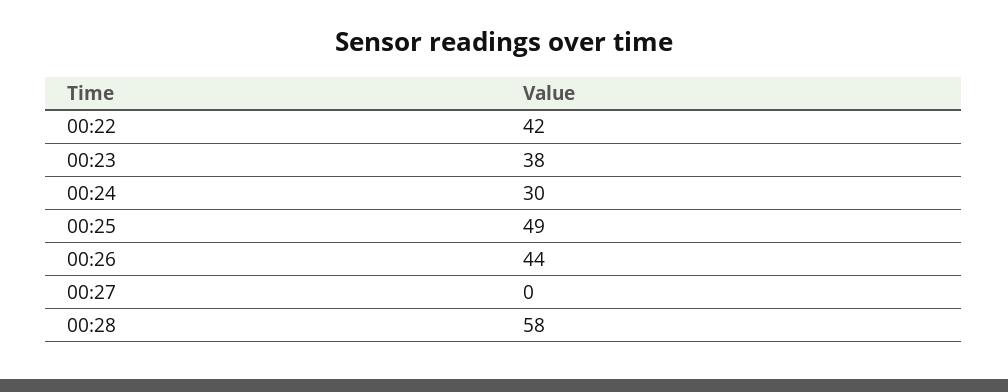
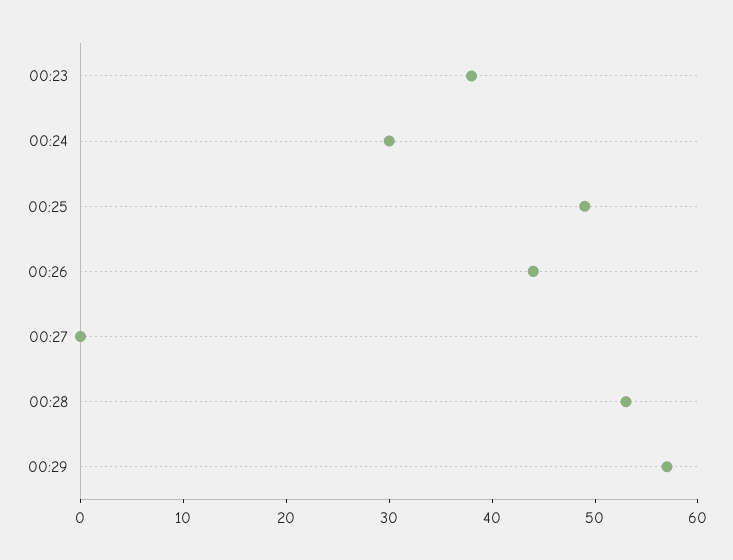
00:22: 42 -> none
00:28: 58 -> 53
00:29: none -> 57

